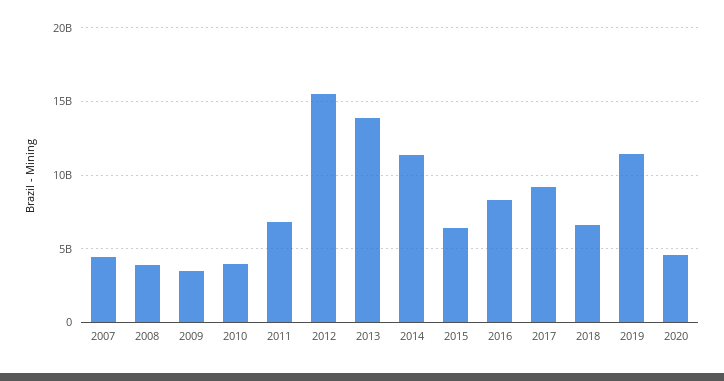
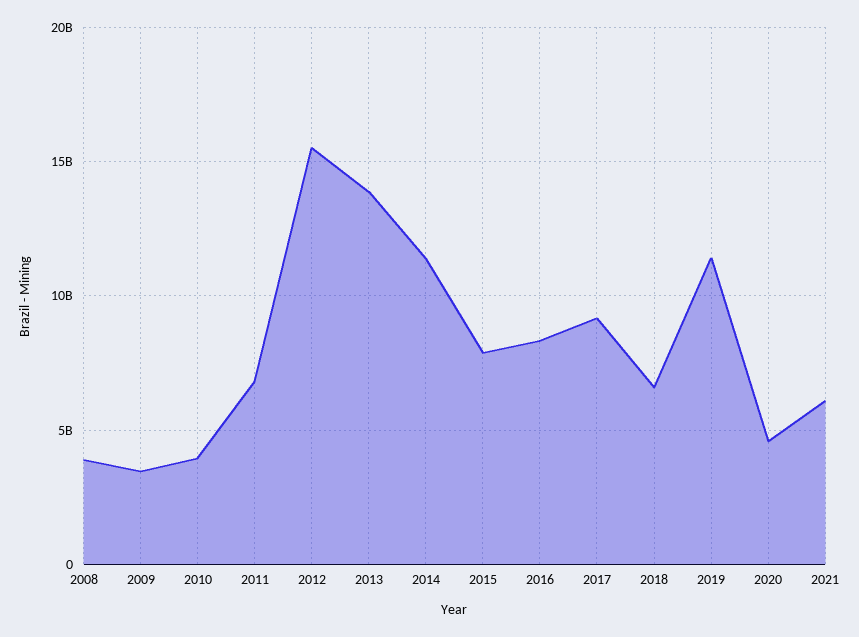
2007: 4500000000 -> none
2015: 6500000000 -> 8000000000
2021: none -> 6000000000

